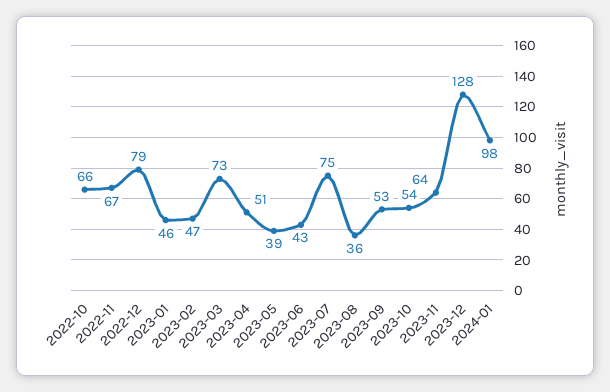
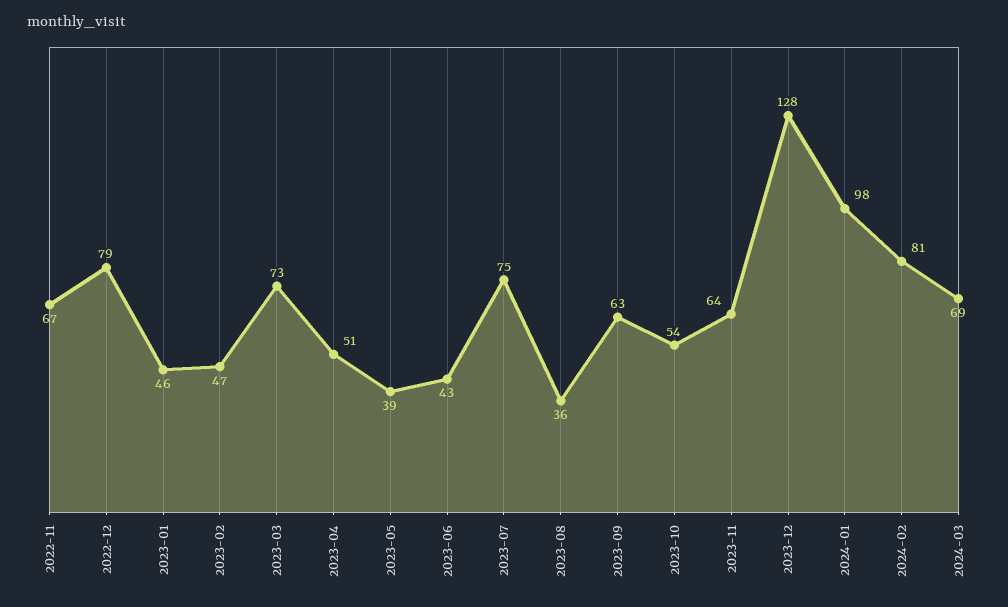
2022-10: 66 -> none
2023-09: 53 -> 63
2024-02: none -> 81
2024-03: none -> 69

